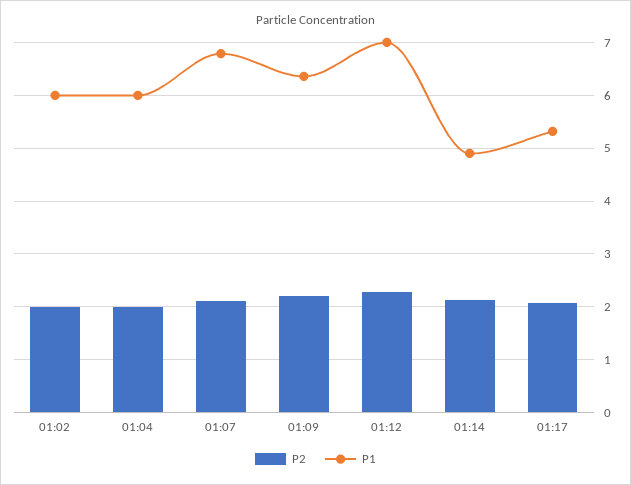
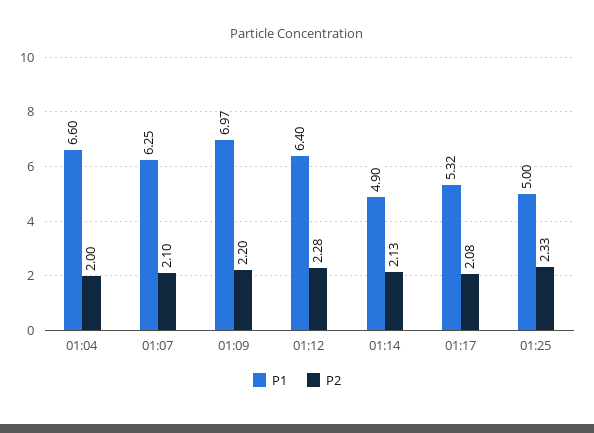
P2, 01:02: 2 -> none
P1, 01:02: 6 -> none
P1, 01:04: 6 -> 6.6
P1, 01:07: 6.8 -> 6.25
P1, 01:09: 6.4 -> 6.97
P1, 01:12: 7 -> 6.4
P1, 01:25: none -> 5
P2, 01:25: none -> 2.33

